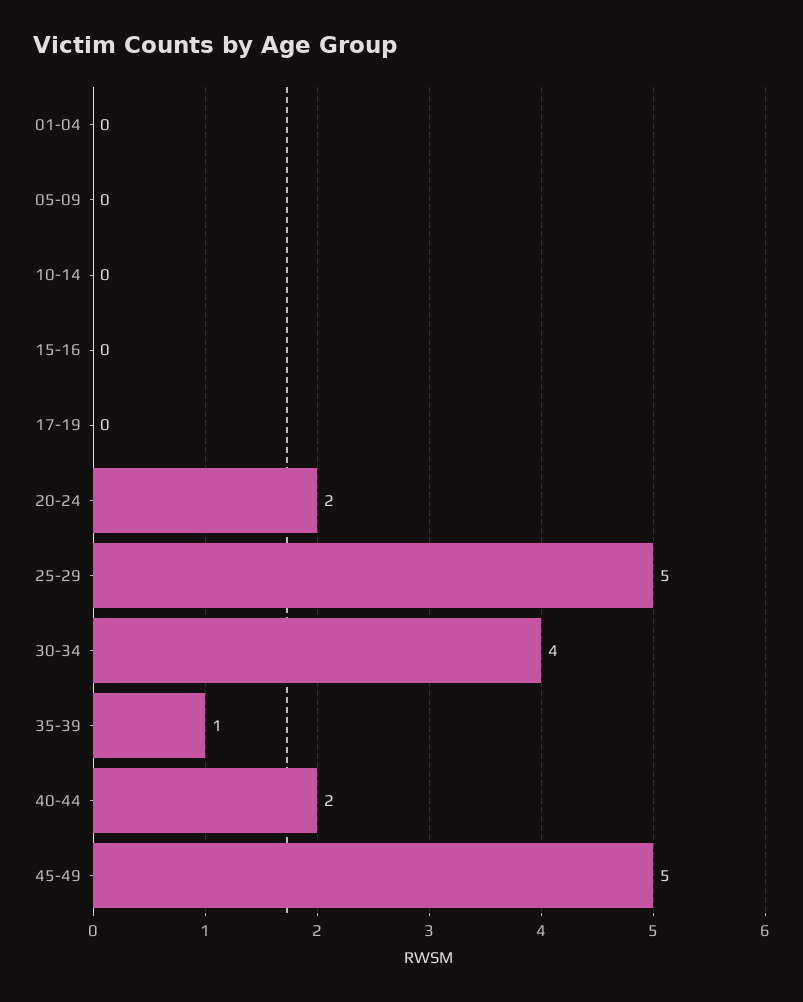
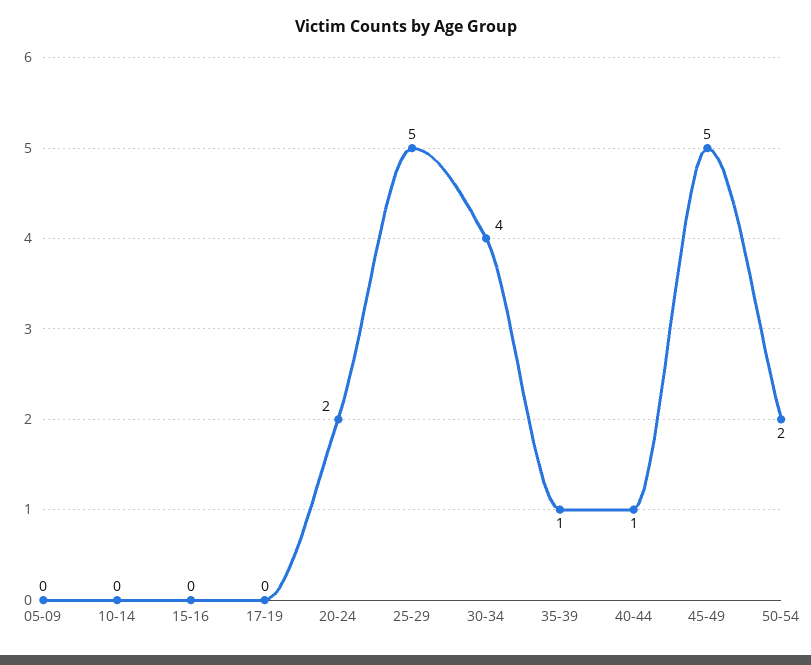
01-04: 0 -> none
40-44: 2 -> 1
50-54: none -> 2

